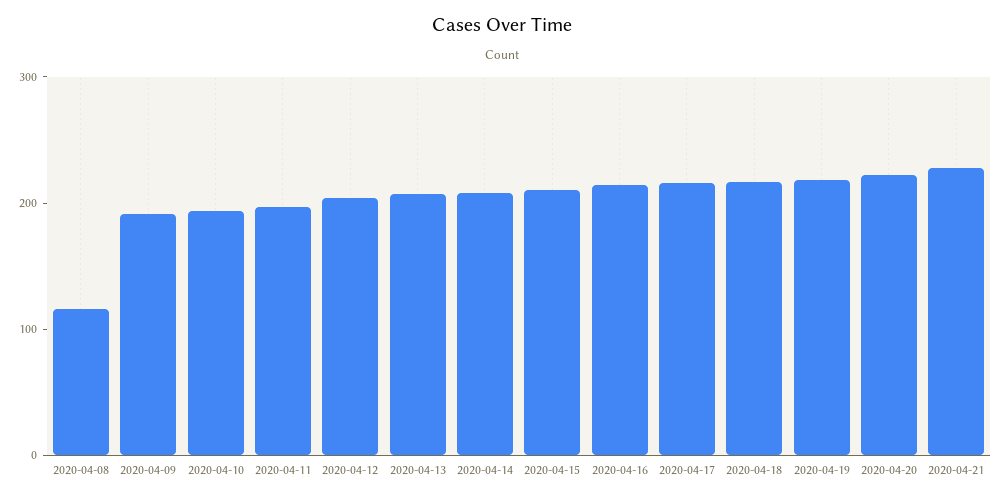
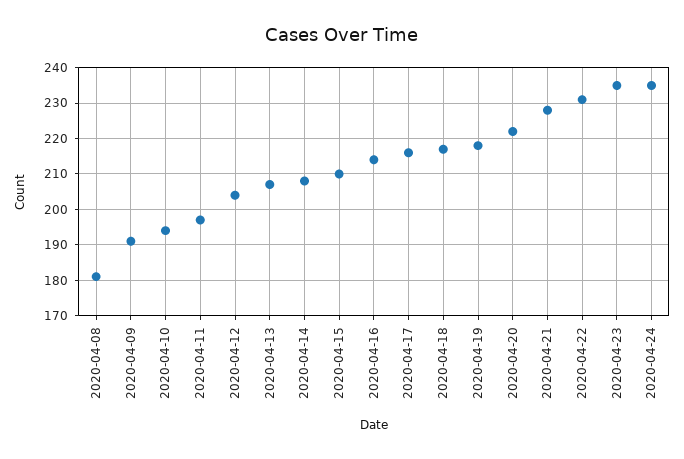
2020-04-08: 120 -> 180
2020-04-22: none -> 230
2020-04-23: none -> 235
2020-04-24: none -> 235

